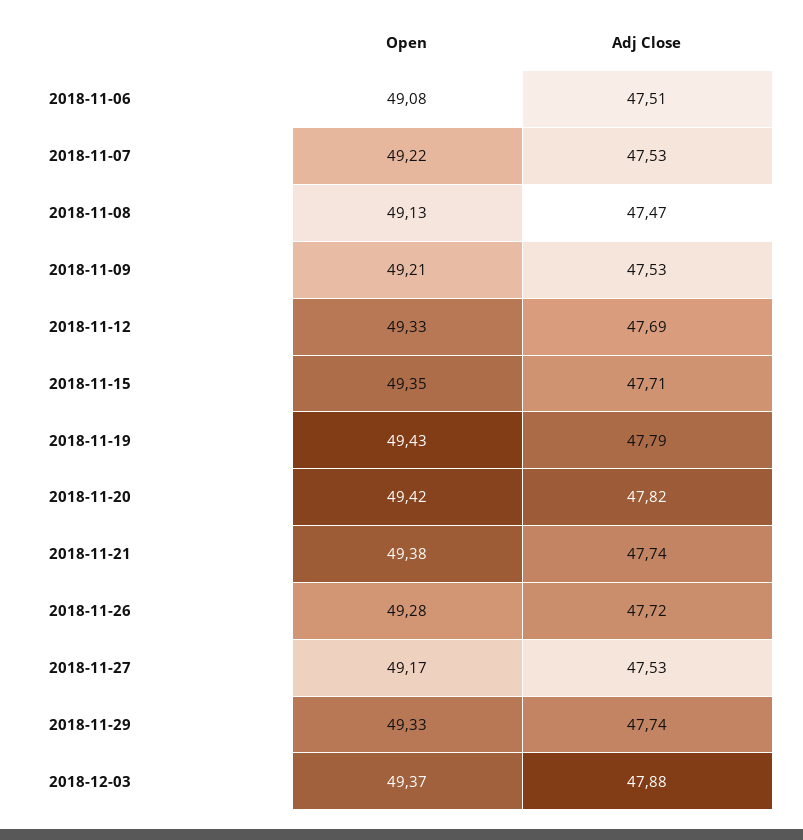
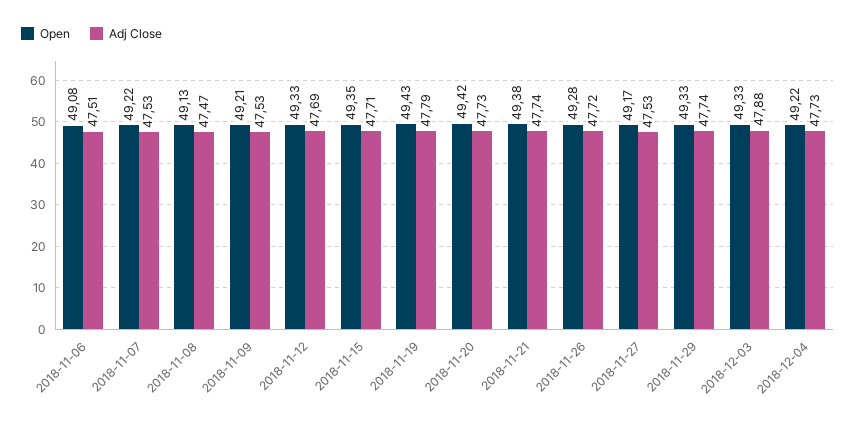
Adj Close, 2018-11-20: 47.82 -> 47.73
Open, 2018-12-03: 49.37 -> 49.33
Open, 2018-12-04: none -> 49.22
Adj Close, 2018-12-04: none -> 47.73

